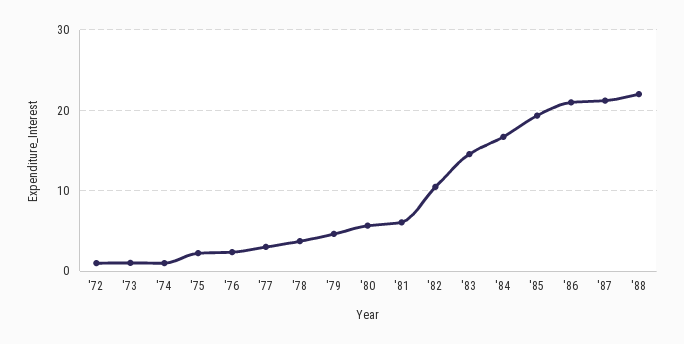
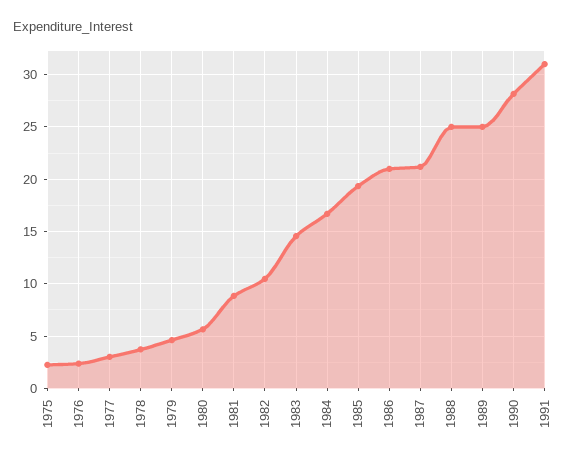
'72: 1 -> none
'73: 1 -> none
'74: 1 -> none
'81: 6 -> 9
'88: 22 -> 25
1989: none -> 25
1990: none -> 28
1991: none -> 31

